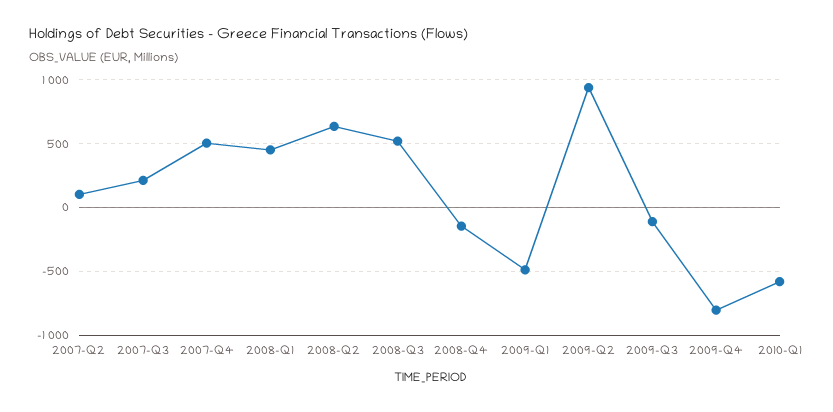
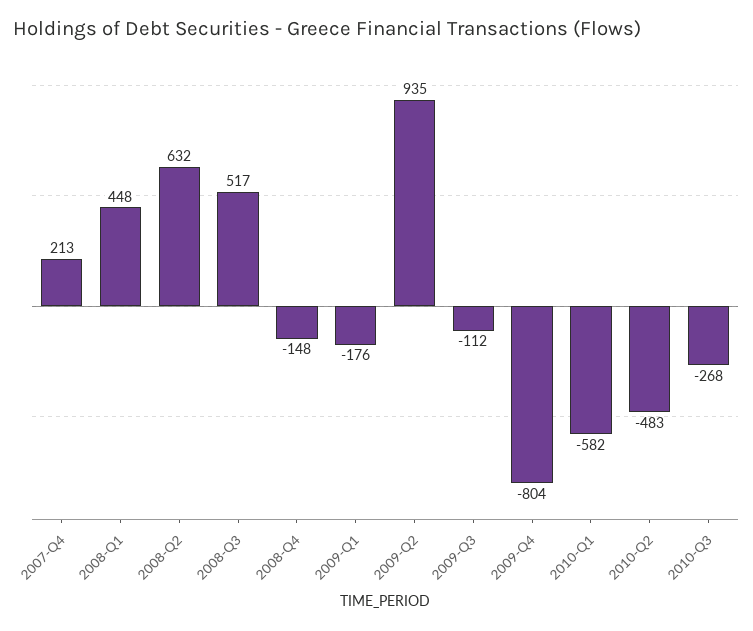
2007-Q2: 100 -> none
2007-Q3: 200 -> none
2007-Q4: 500 -> 213
2009-Q1: -500 -> -176
2010-Q2: none -> -483
2010-Q3: none -> -268

